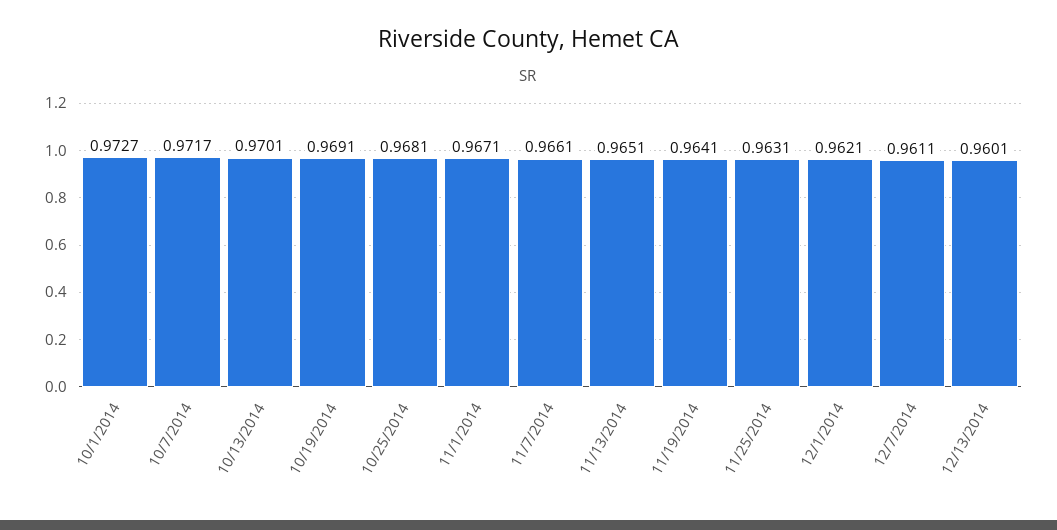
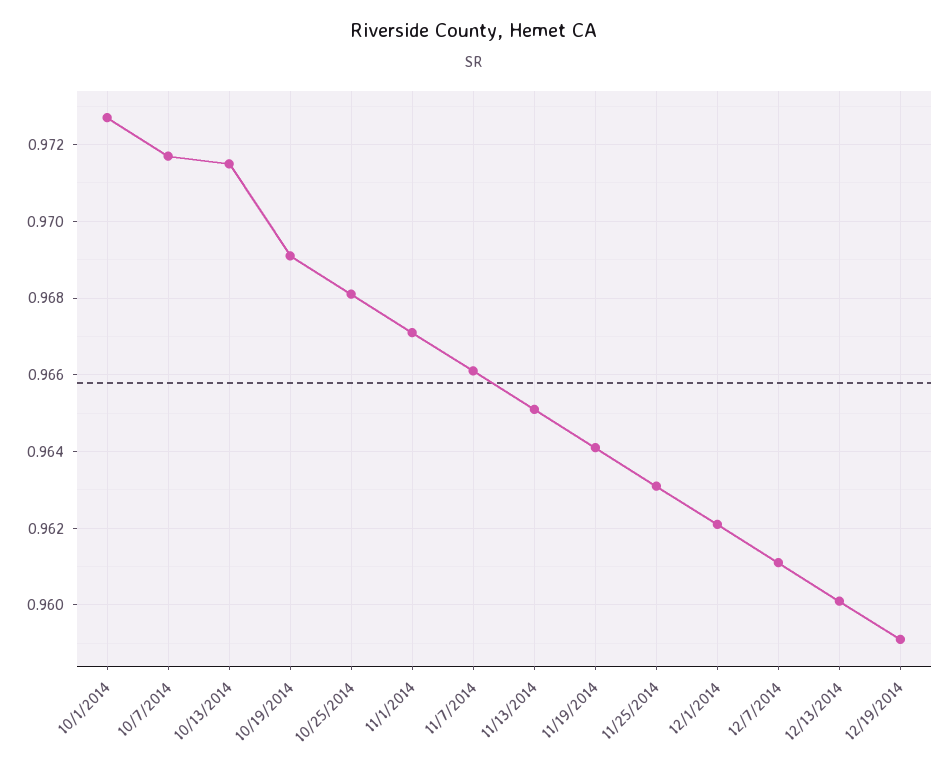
10/13/2014: 0.9701 -> 0.9715
12/19/2014: none -> 0.959

